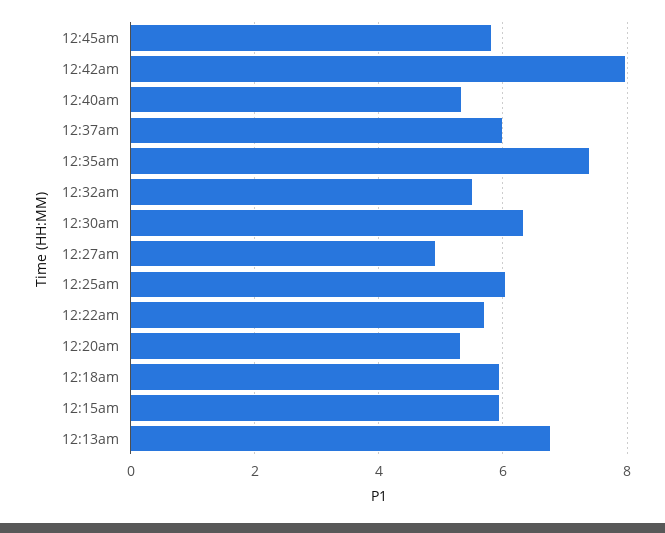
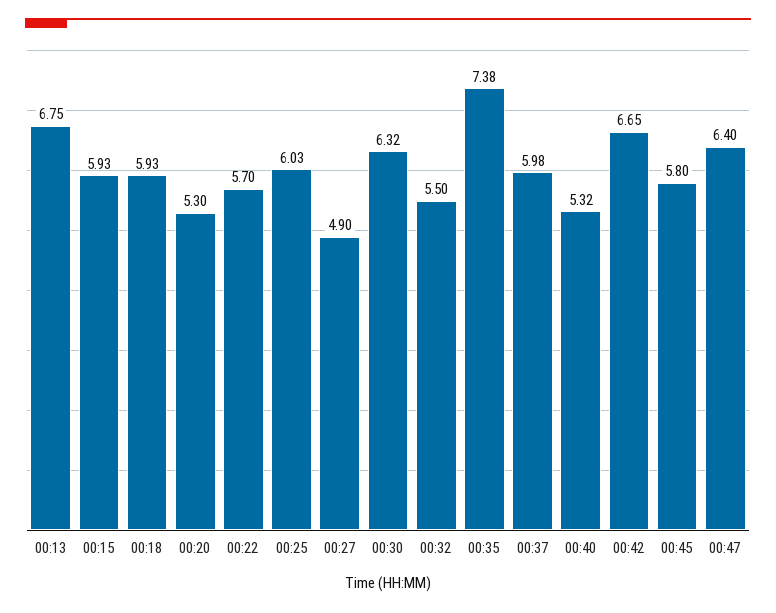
12:42am: 8 -> 6.65
00:47: none -> 6.4

